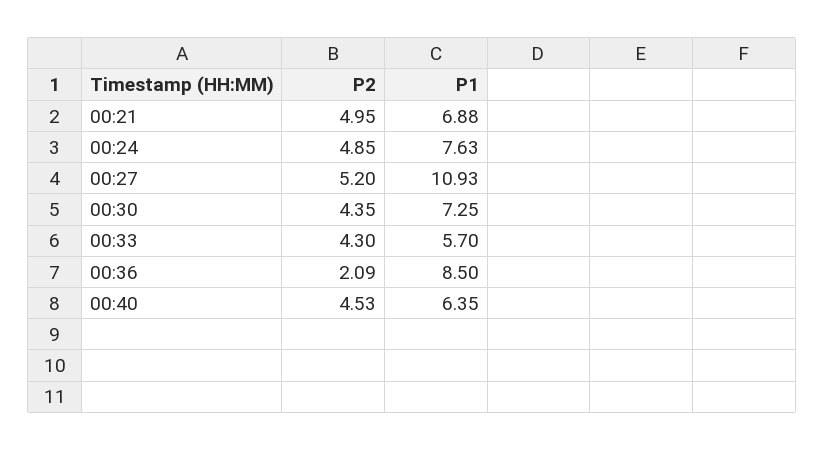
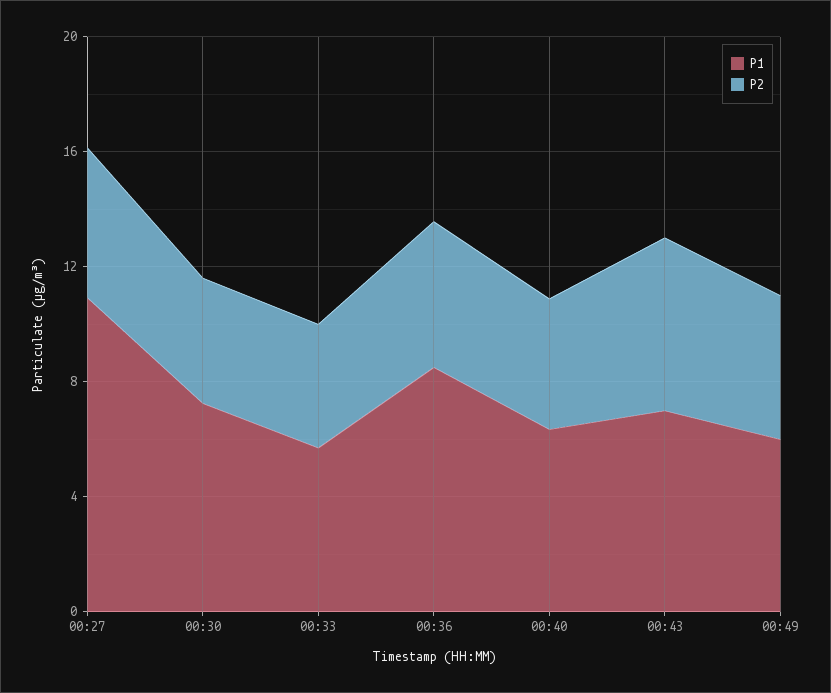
P2, 00:21: 4.95 -> none
P1, 00:21: 6.88 -> none
P2, 00:24: 4.85 -> none
P1, 00:24: 7.63 -> none
P2, 00:36: 2.09 -> 5
P1, 00:43: none -> 7
P2, 00:43: none -> 6
P1, 00:49: none -> 6
P2, 00:49: none -> 5

